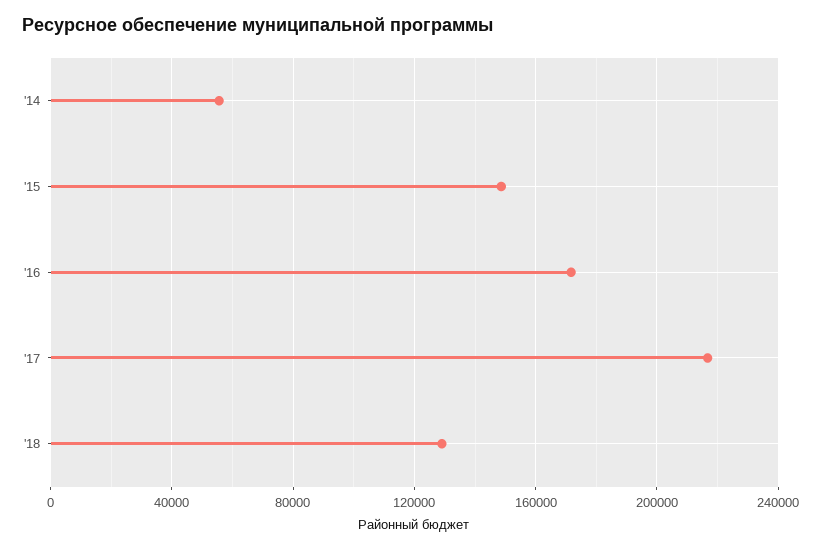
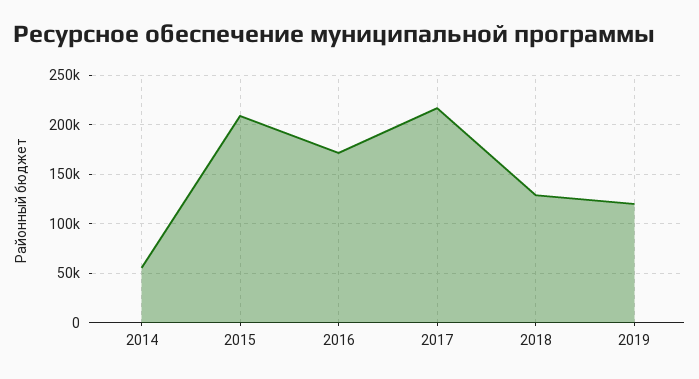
'15: 150000 -> 210000
2019: none -> 120000

